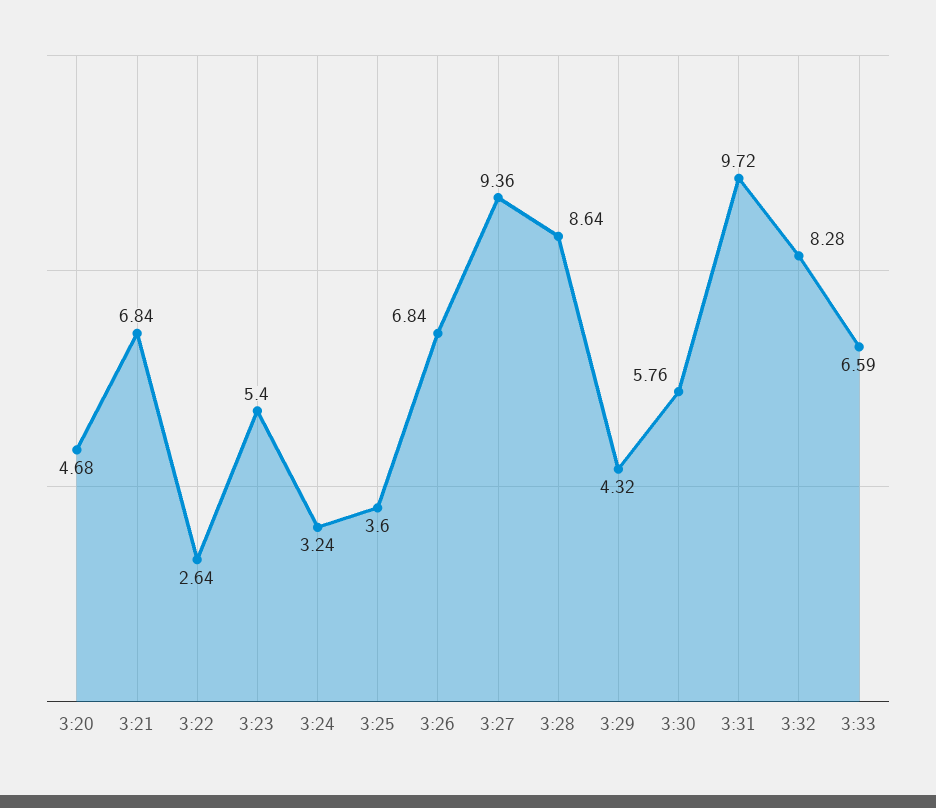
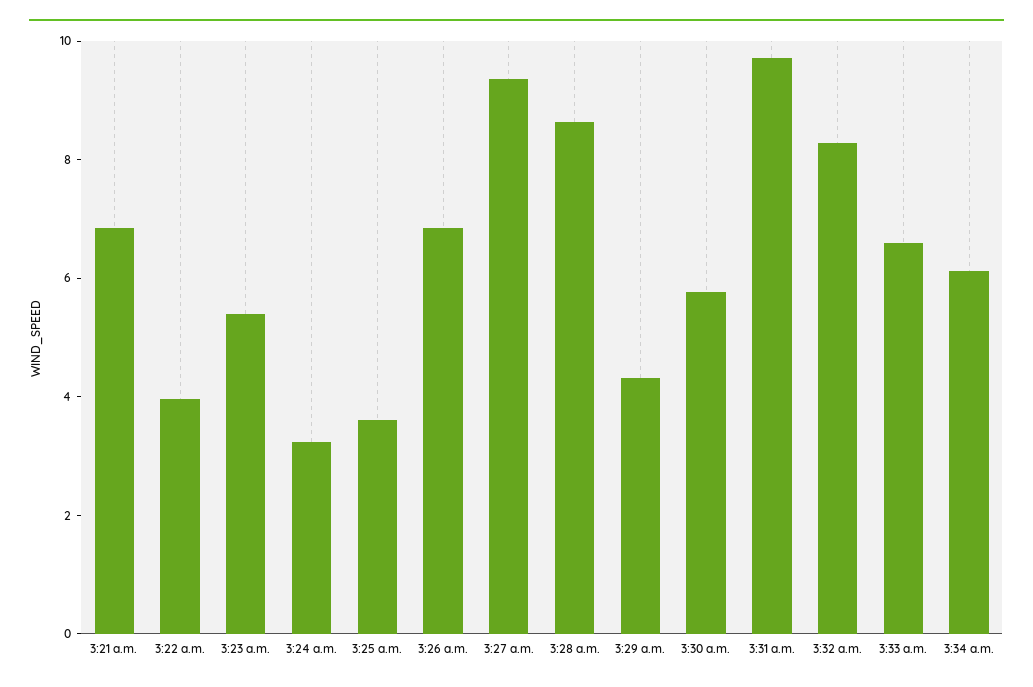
3:20: 4.68 -> none
3:22: 2.64 -> 4
3:34 a.m.: none -> 6

